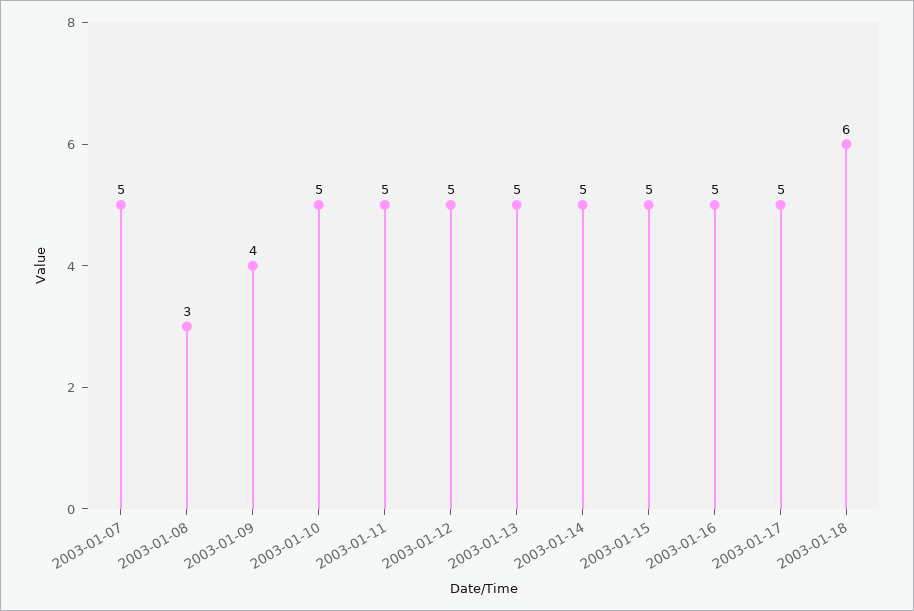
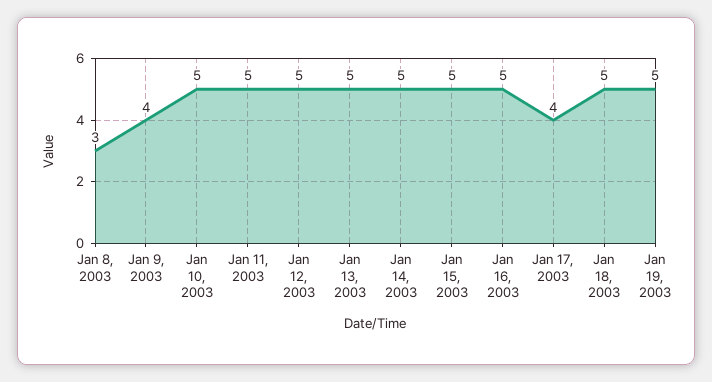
2003-01-07: 5 -> none
2003-01-17: 5 -> 4
2003-01-18: 6 -> 5
Jan 19, 2003: none -> 5

